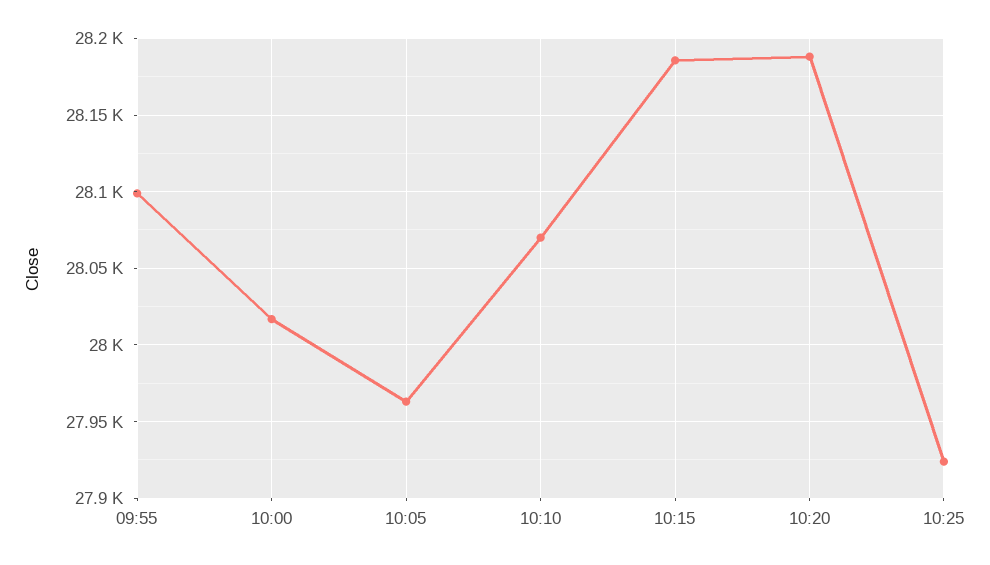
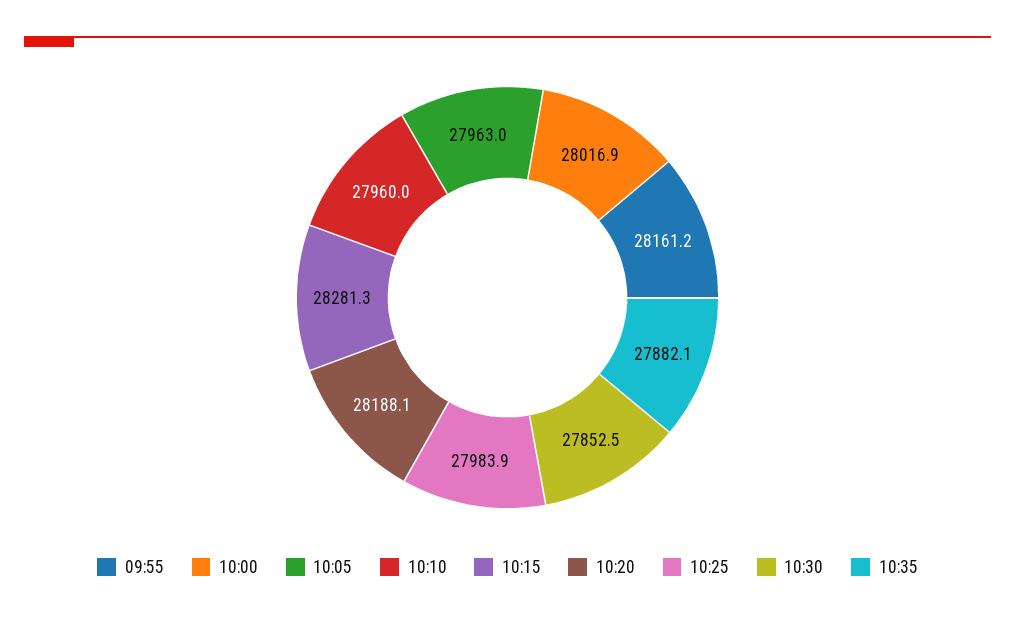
09:55: 28100 -> 28161.2
10:10: 28070 -> 27960
10:15: 28185 -> 28281.3
10:25: 27925 -> 27983.9
10:30: none -> 27852.5
10:35: none -> 27882.1

